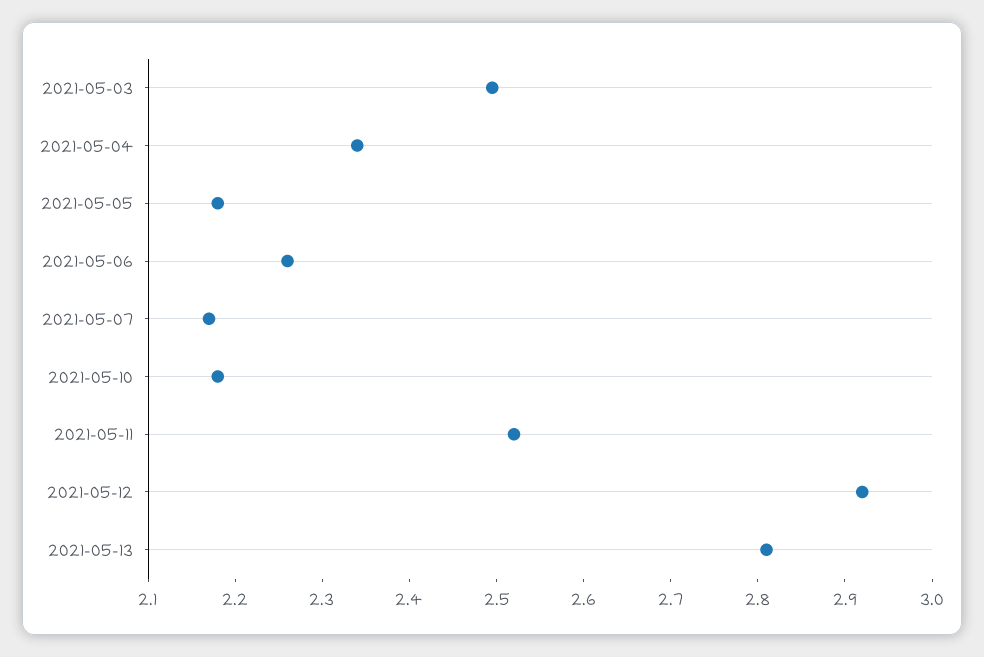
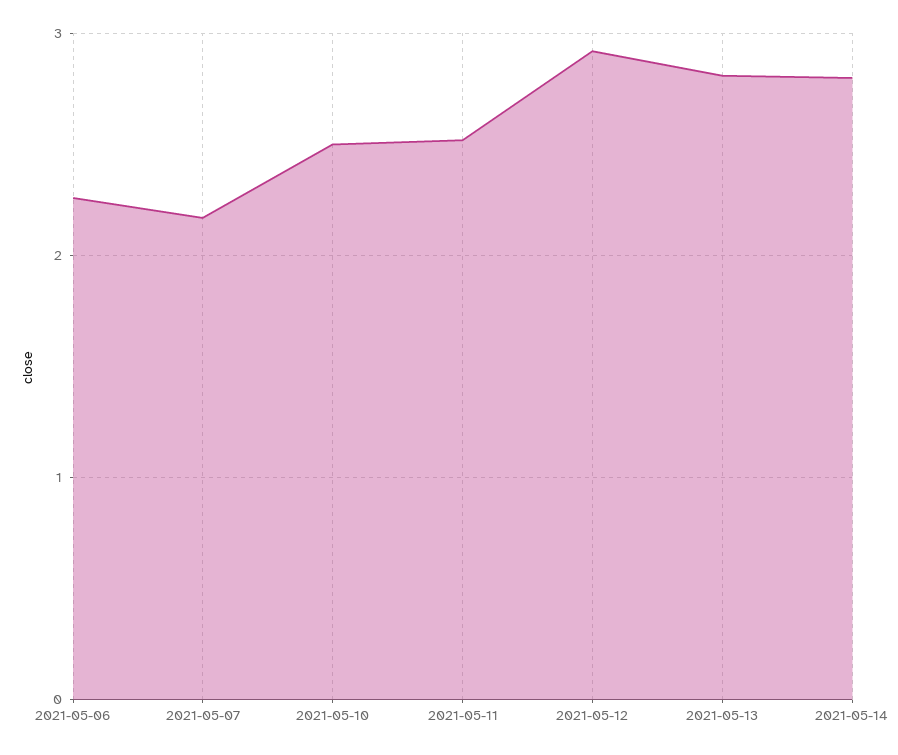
2021-05-03: 2.5 -> none
2021-05-04: 2.34 -> none
2021-05-05: 2.18 -> none
2021-05-10: 2.18 -> 2.5
2021-05-14: none -> 2.8

